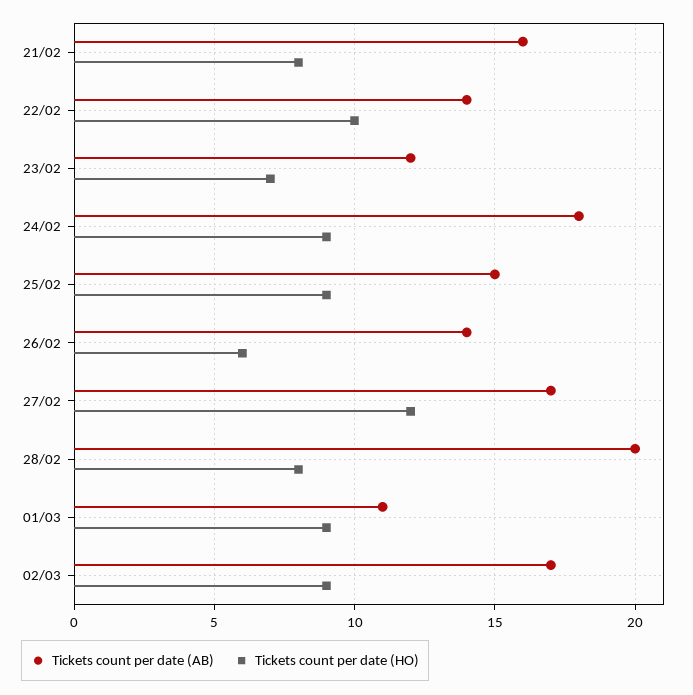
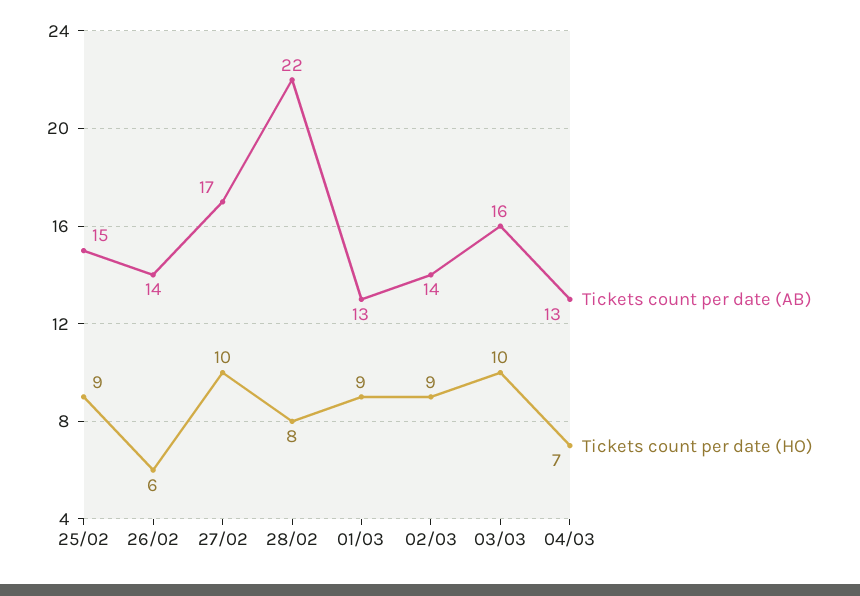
Tickets count per date (AB), 21/02: 16 -> none
Tickets count per date (HO), 21/02: 8 -> none
Tickets count per date (AB), 22/02: 14 -> none
Tickets count per date (HO), 22/02: 10 -> none
Tickets count per date (AB), 23/02: 12 -> none
Tickets count per date (HO), 23/02: 7 -> none
Tickets count per date (AB), 24/02: 18 -> none
Tickets count per date (HO), 24/02: 9 -> none
Tickets count per date (HO), 27/02: 12 -> 10
Tickets count per date (AB), 28/02: 20 -> 22
Tickets count per date (AB), 01/03: 11 -> 13
Tickets count per date (AB), 02/03: 17 -> 14
Tickets count per date (AB), 03/03: none -> 16
Tickets count per date (HO), 03/03: none -> 10
Tickets count per date (AB), 04/03: none -> 13
Tickets count per date (HO), 04/03: none -> 7

